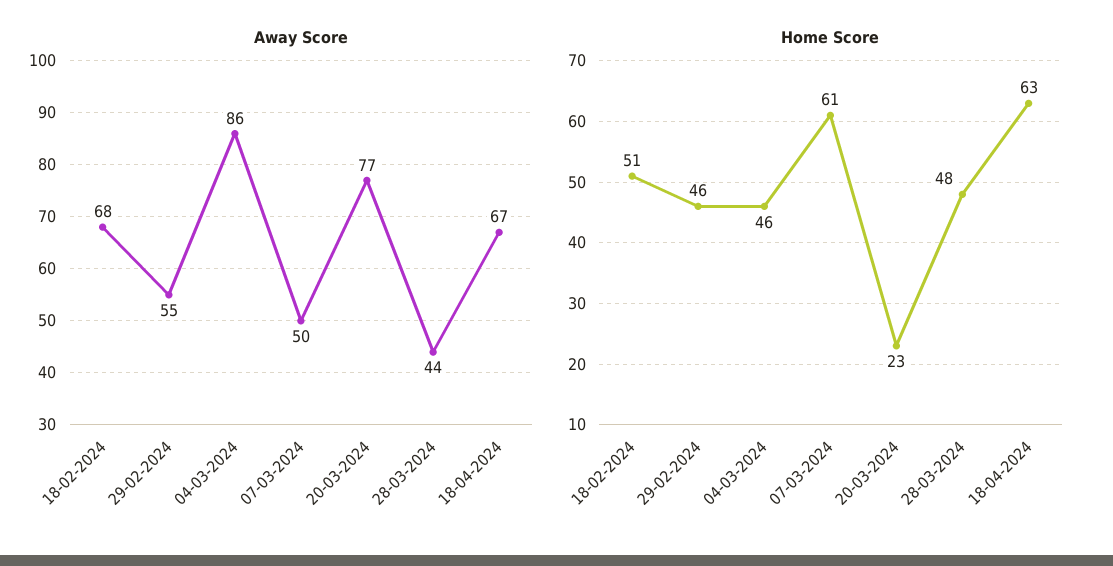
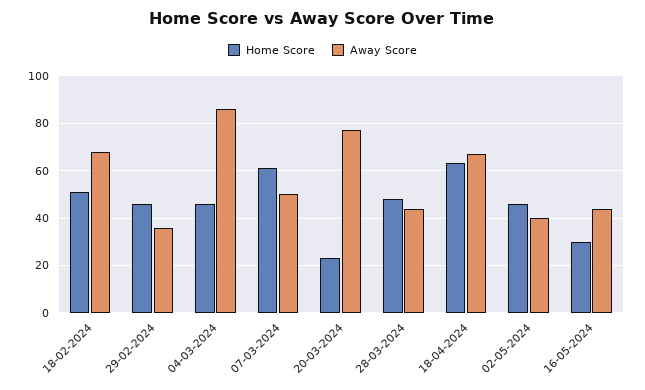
Away Score, 29-02-2024: 55 -> 35
Home Score, 02-05-2024: none -> 45
Away Score, 02-05-2024: none -> 40
Home Score, 16-05-2024: none -> 30
Away Score, 16-05-2024: none -> 45

